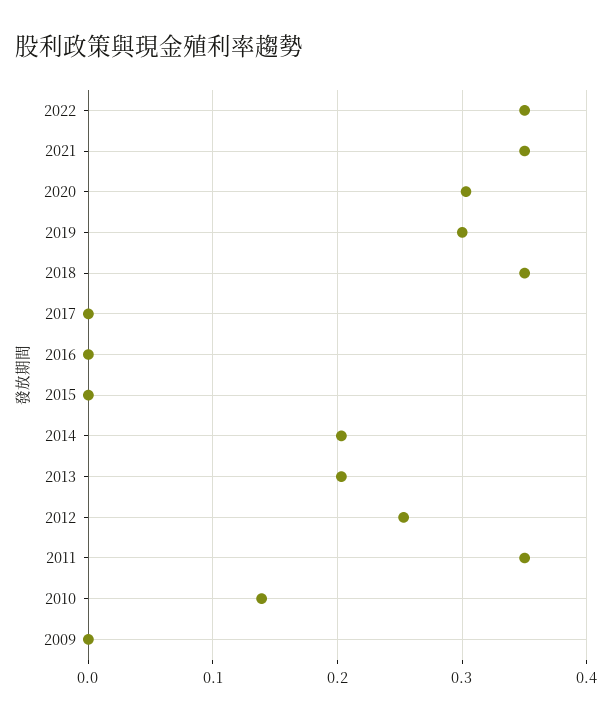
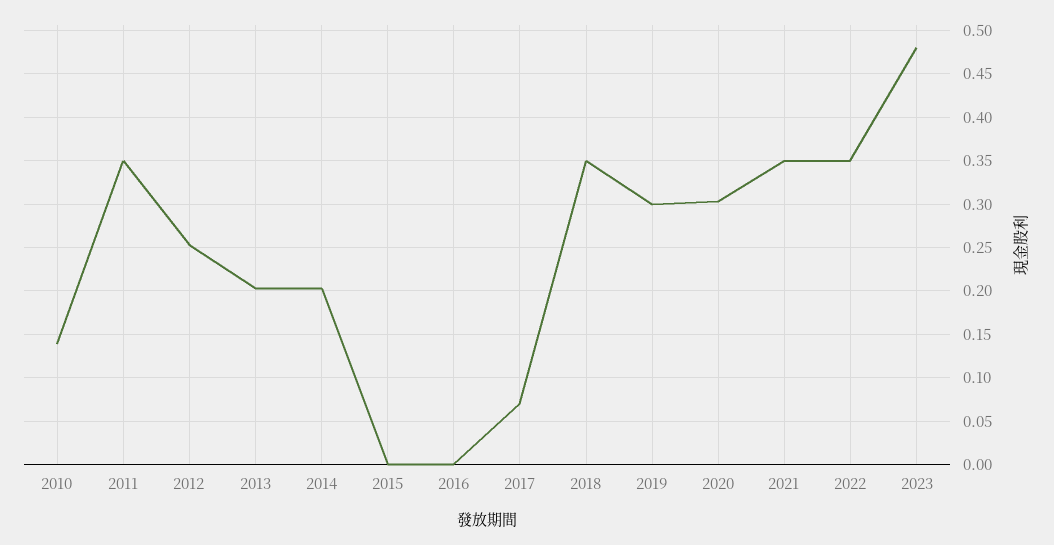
2017: 0 -> 0.07
2009: 0 -> none
2023: none -> 0.48

